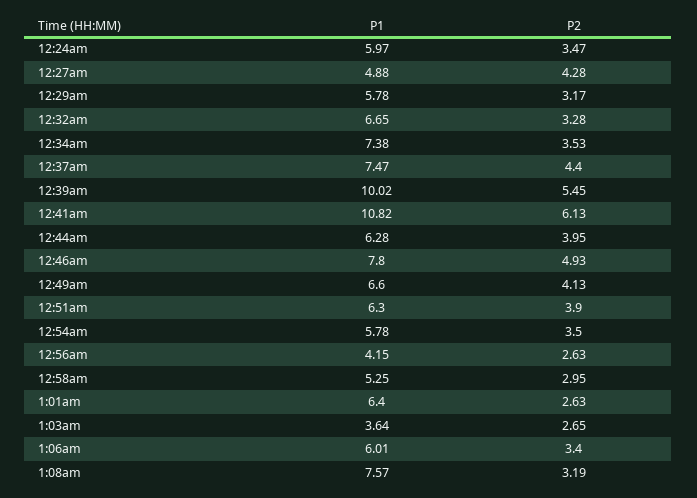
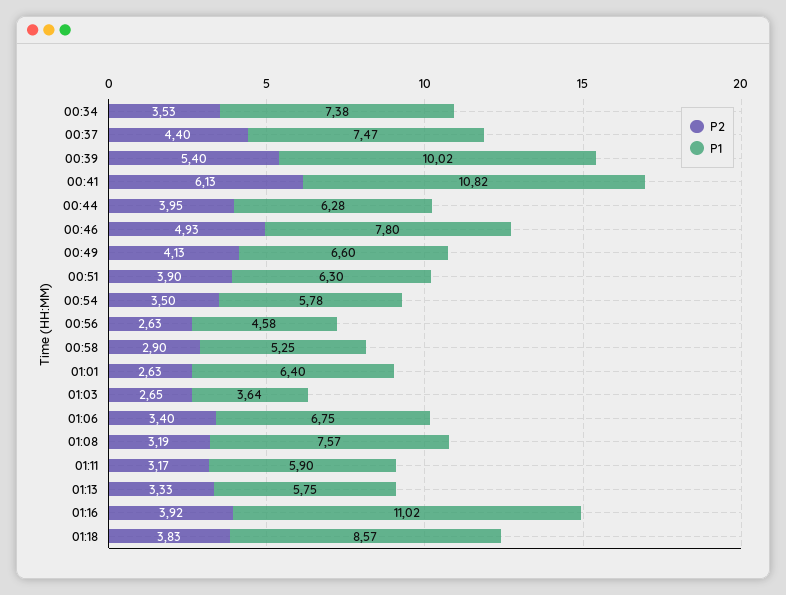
P1, 12:24am: 5.97 -> none
P2, 12:24am: 3.47 -> none
P1, 12:27am: 4.88 -> none
P2, 12:27am: 4.28 -> none
P1, 12:29am: 5.78 -> none
P2, 12:29am: 3.17 -> none
P1, 12:32am: 6.65 -> none
P2, 12:32am: 3.28 -> none
P2, 12:39am: 5.45 -> 5.4
P1, 12:56am: 4.15 -> 4.58
P2, 12:58am: 2.95 -> 2.9
P1, 1:06am: 6.01 -> 6.75
P2, 01:11: none -> 3.17
P1, 01:11: none -> 5.9
P2, 01:13: none -> 3.33
P1, 01:13: none -> 5.75
P2, 01:16: none -> 3.92
P1, 01:16: none -> 11.02
P2, 01:18: none -> 3.83
P1, 01:18: none -> 8.57

